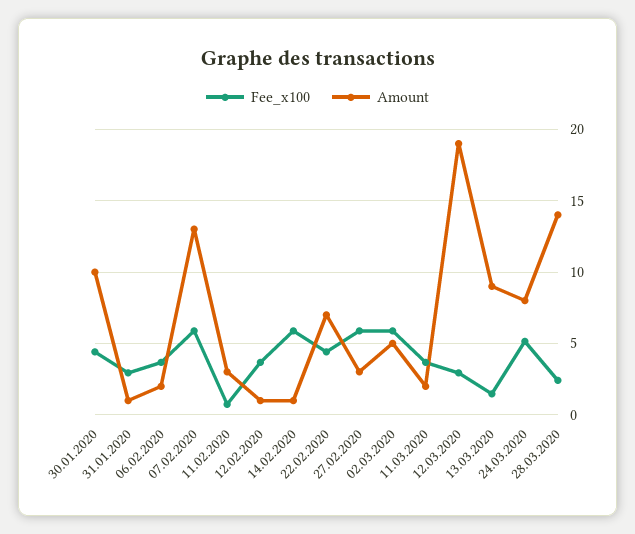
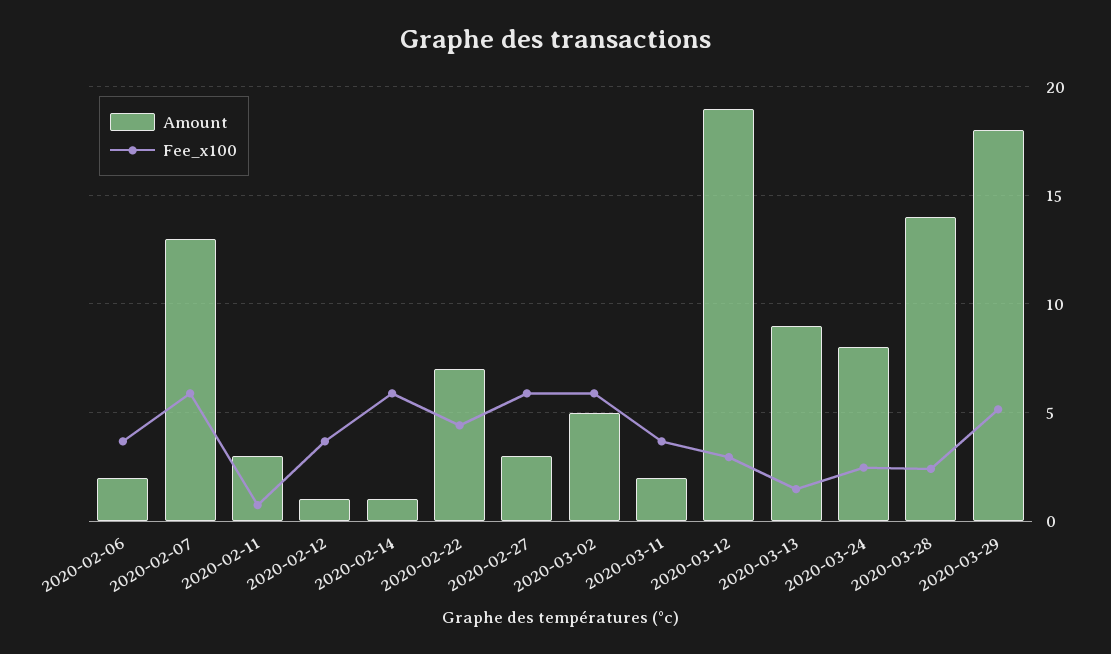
Fee_x100, 30.01.2020: 4.5 -> none
Amount, 30.01.2020: 10 -> none
Fee_x100, 31.01.2020: 3 -> none
Amount, 31.01.2020: 1 -> none
Fee_x100, 24.03.2020: 5 -> 2.5
Amount, 2020-03-29: none -> 18
Fee_x100, 2020-03-29: none -> 5

